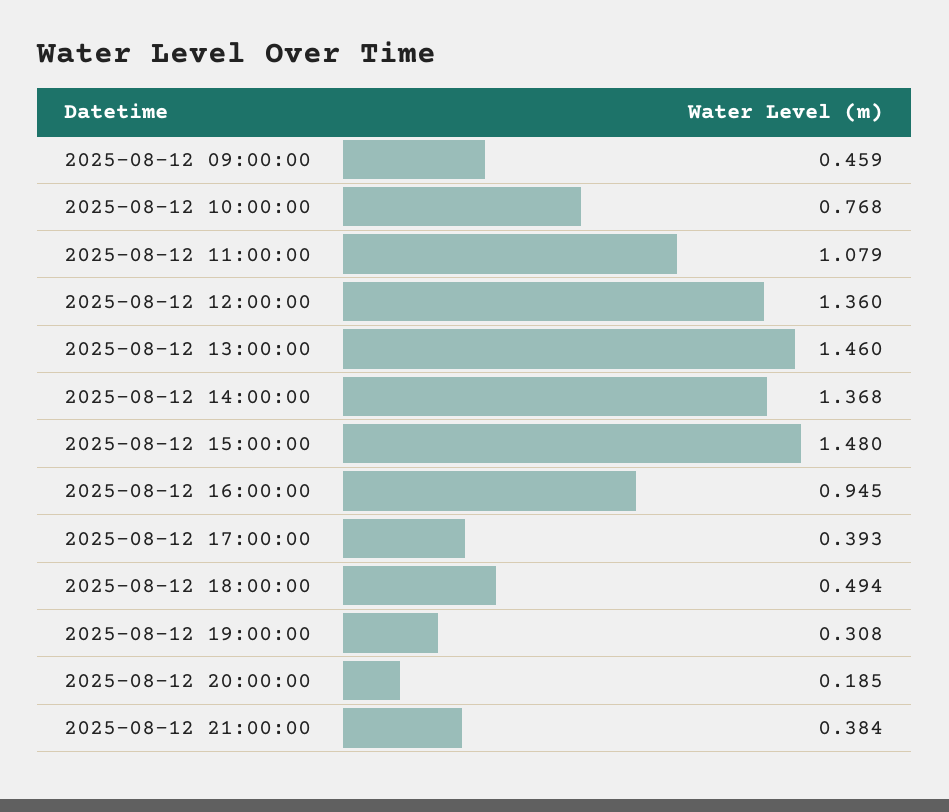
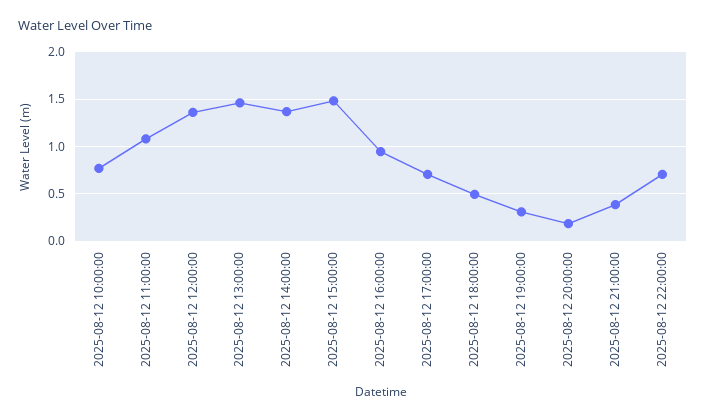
2025-08-12 09:00:00: 0.459 -> none
2025-08-12 17:00:00: 0.393 -> 0.7
2025-08-12 22:00:00: none -> 0.7

